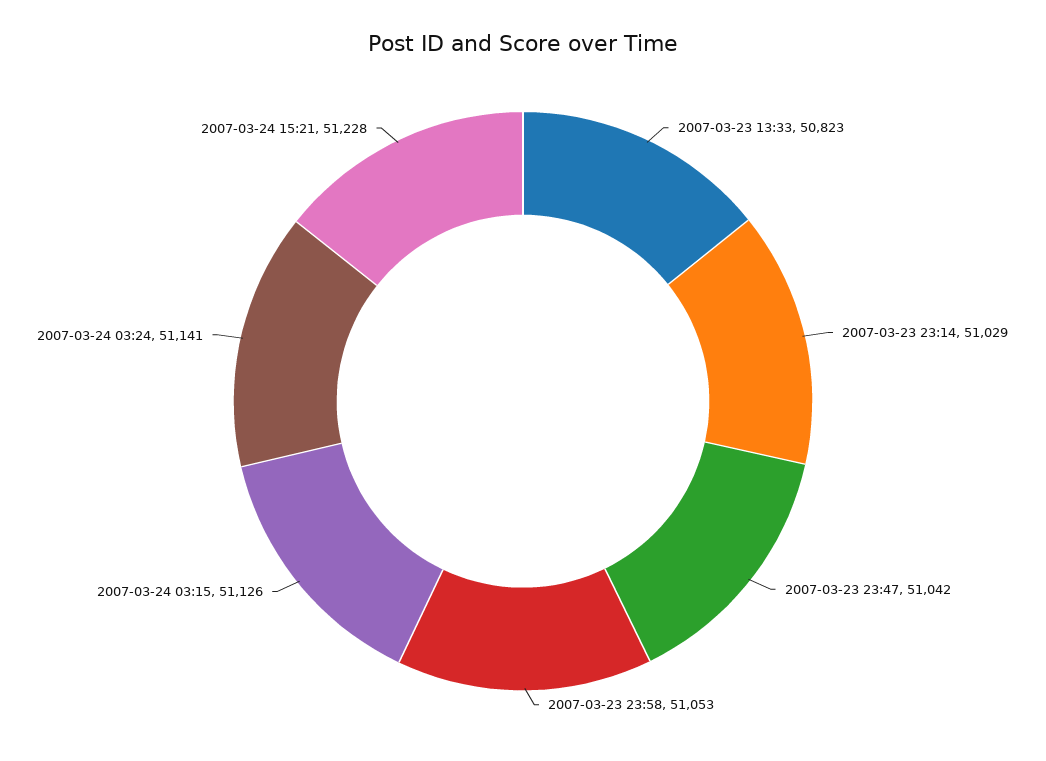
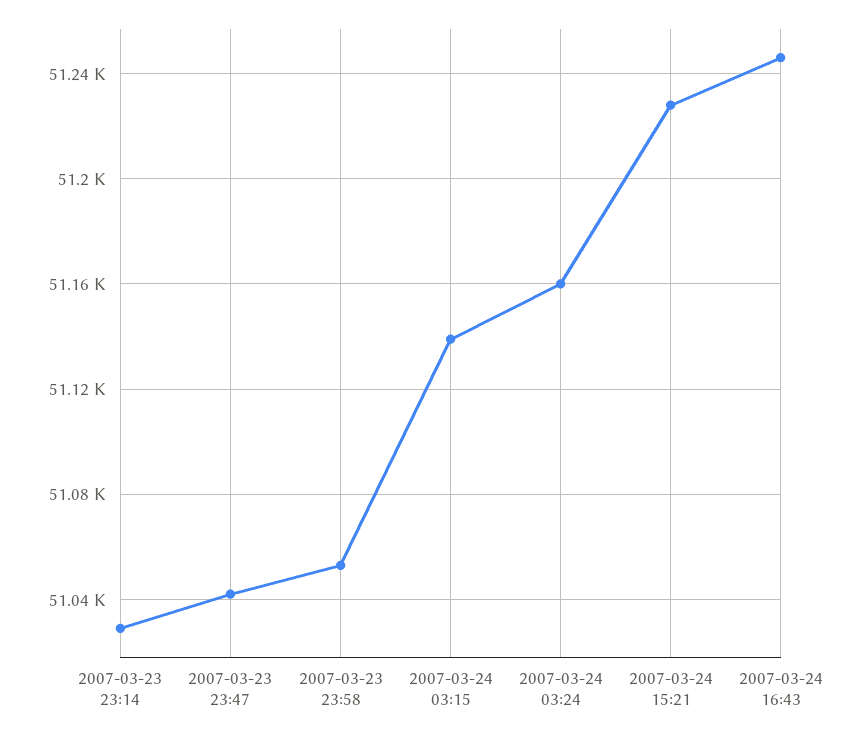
2007-03-23 13:33: 50823 -> none
2007-03-24 03:15: 51126 -> 51140
2007-03-24 03:24: 51141 -> 51160
2007-03-24 16:43: none -> 51245

